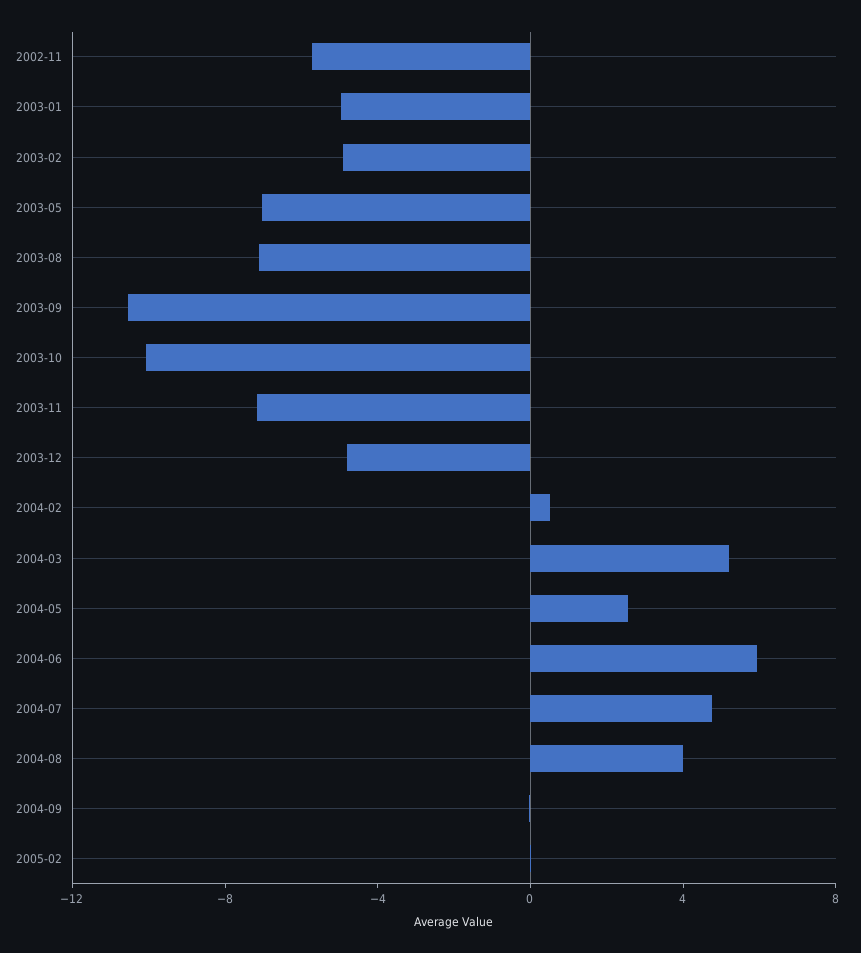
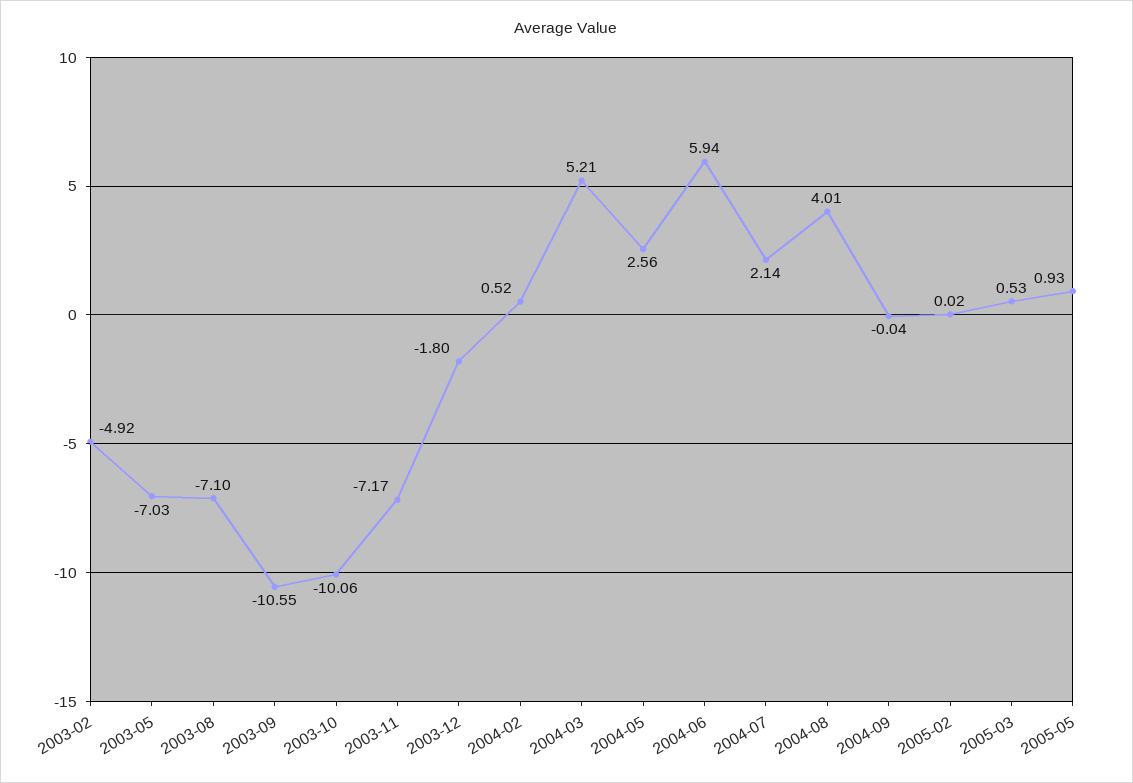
2002-11: -6 -> none
2003-01: -5 -> none
2003-12: -5 -> -1.8
2004-07: 5 -> 2.14
2005-03: none -> 0.53
2005-05: none -> 0.93

